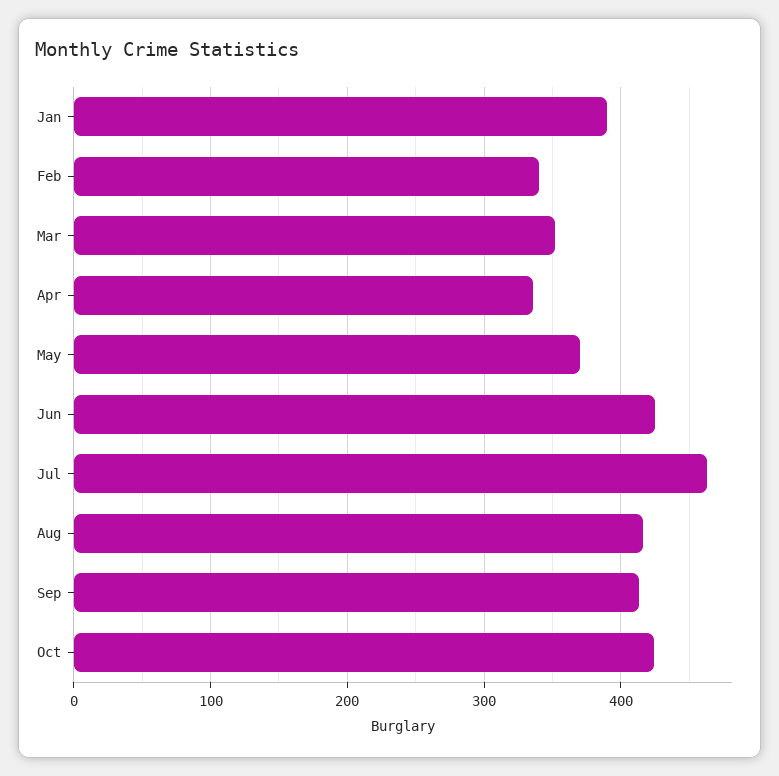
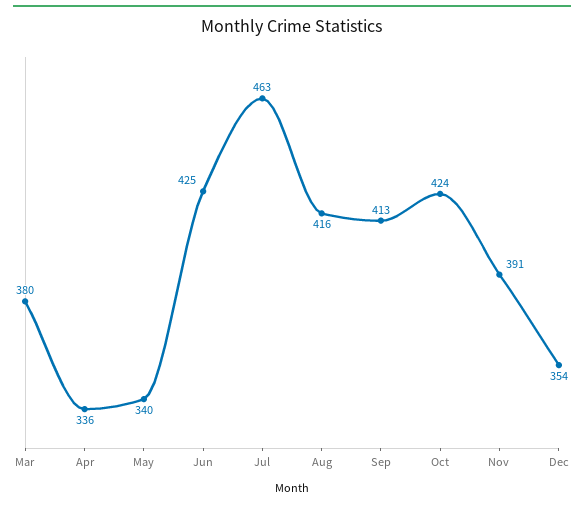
Jan: 390 -> none
Feb: 340 -> none
Mar: 350 -> 380
May: 370 -> 340
Nov: none -> 391
Dec: none -> 354

